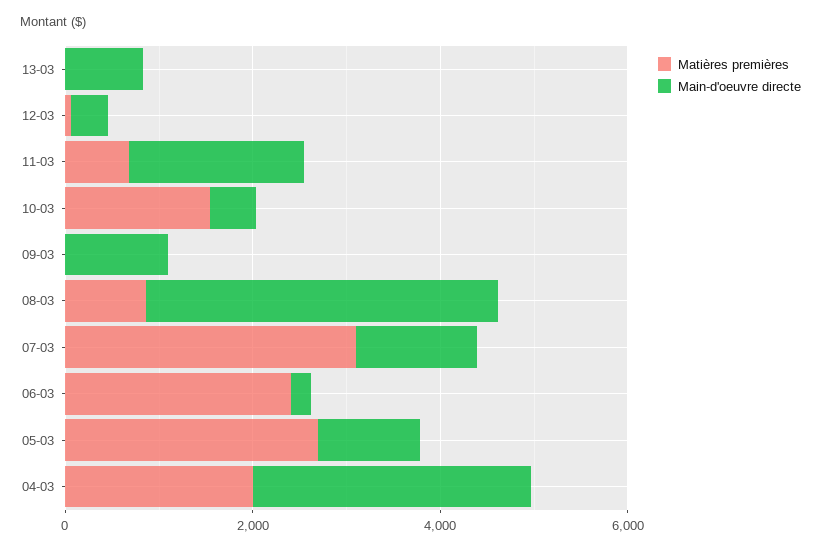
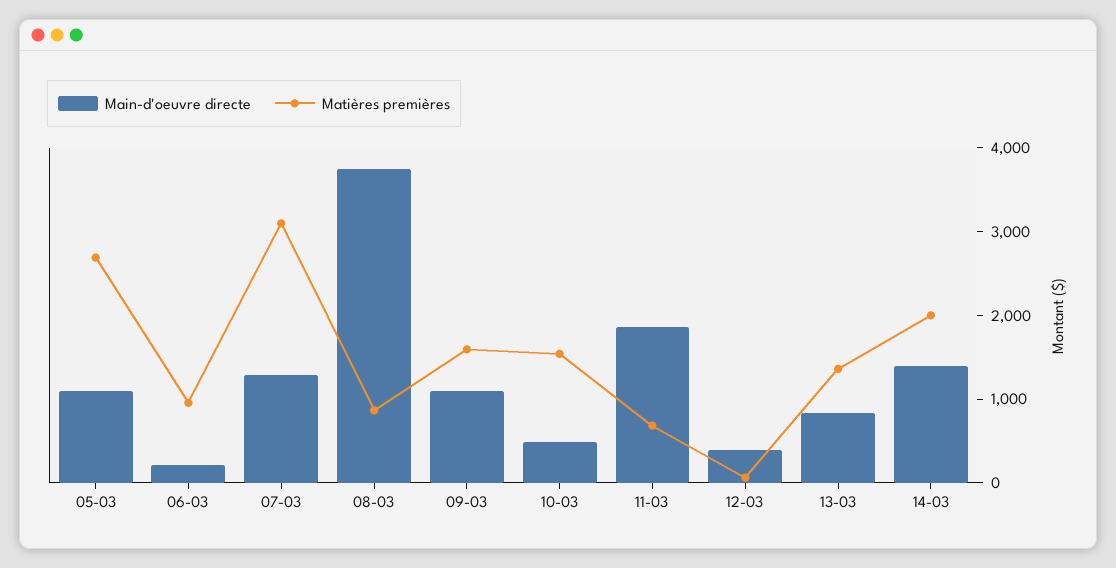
Matières premières, 13-03: 0 -> 1400
Matières premières, 09-03: 0 -> 1600
Matières premières, 06-03: 2500 -> 1000
Matières premières, 04-03: 2000 -> none
Main-d'oeuvre directe, 04-03: 3000 -> none
Main-d'oeuvre directe, 14-03: none -> 1400
Matières premières, 14-03: none -> 2000

